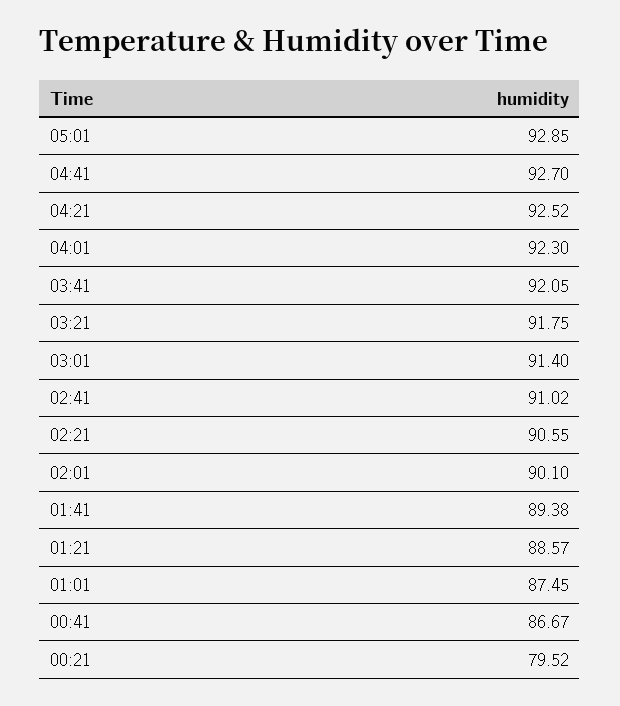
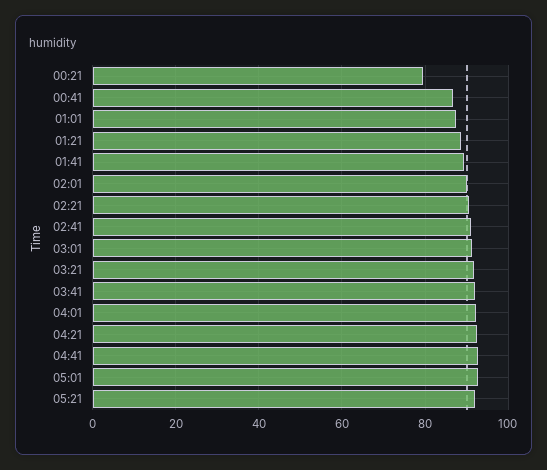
05:21: none -> 92

